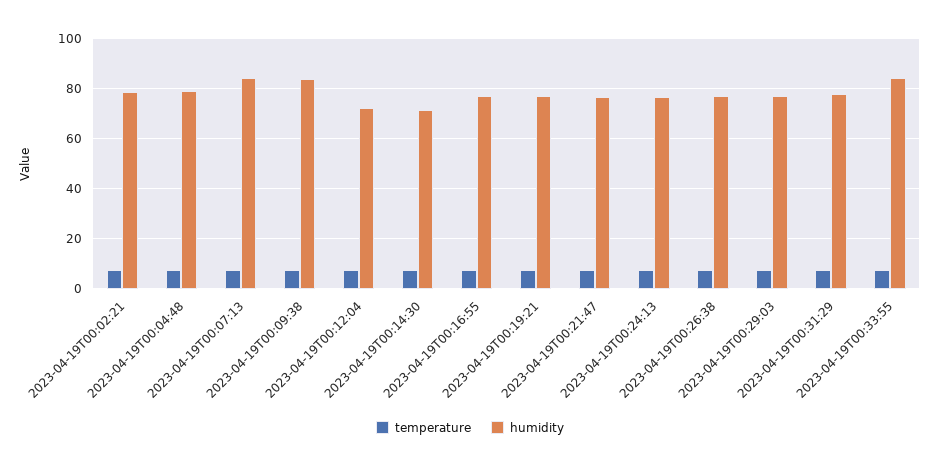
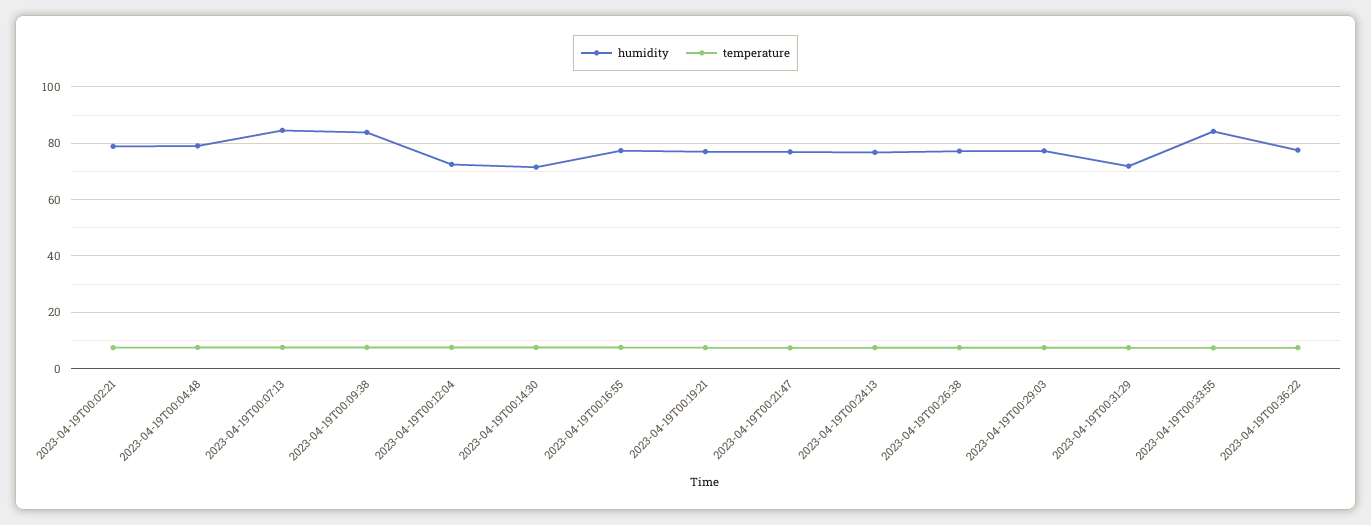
humidity, 2023-04-19T00:31:29: 77.5 -> 72.5
humidity, 2023-04-19T00:36:22: none -> 77.5
temperature, 2023-04-19T00:36:22: none -> 7.5

